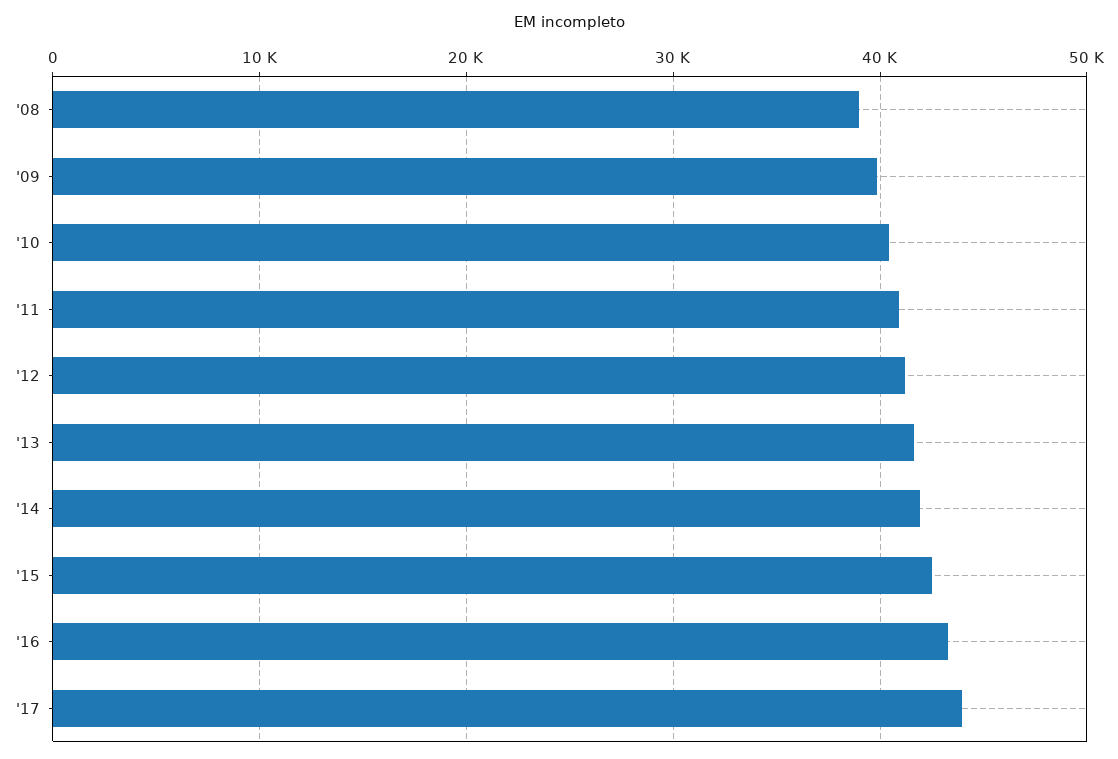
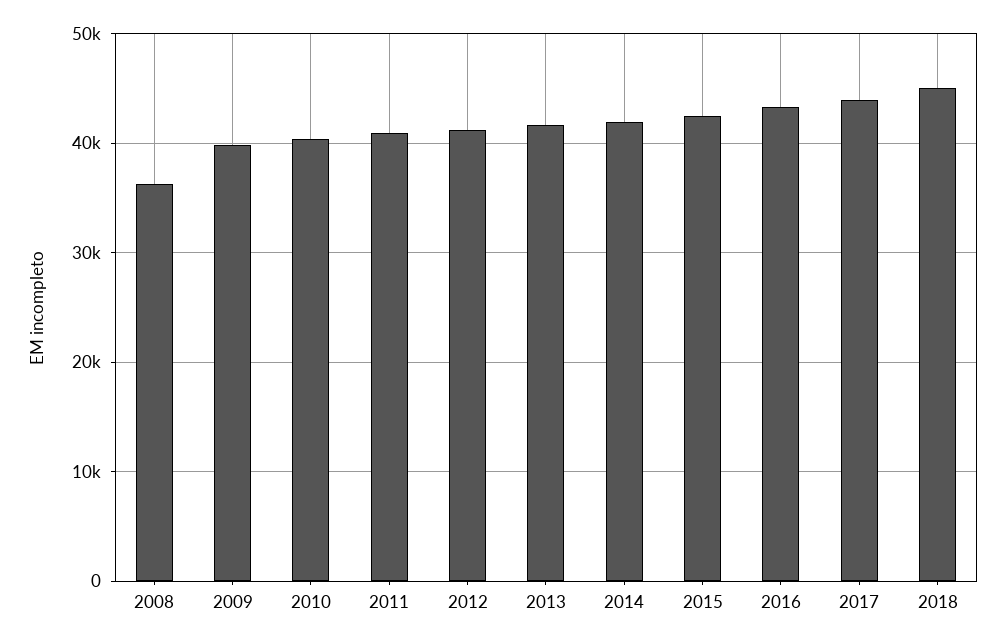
'08: 39000 -> 36000
2018: none -> 45000

